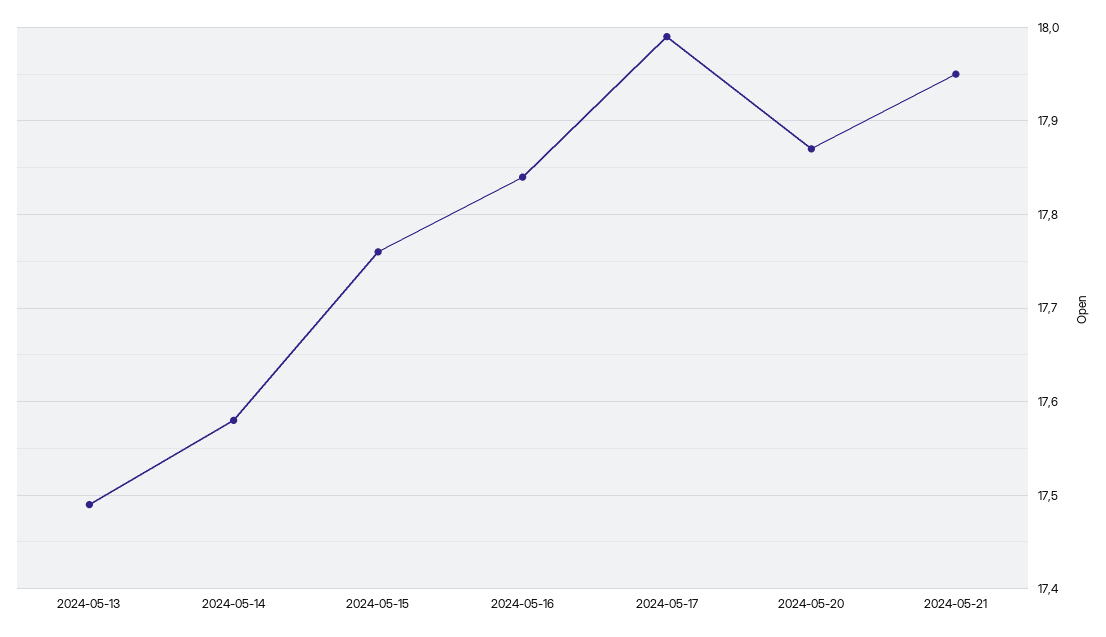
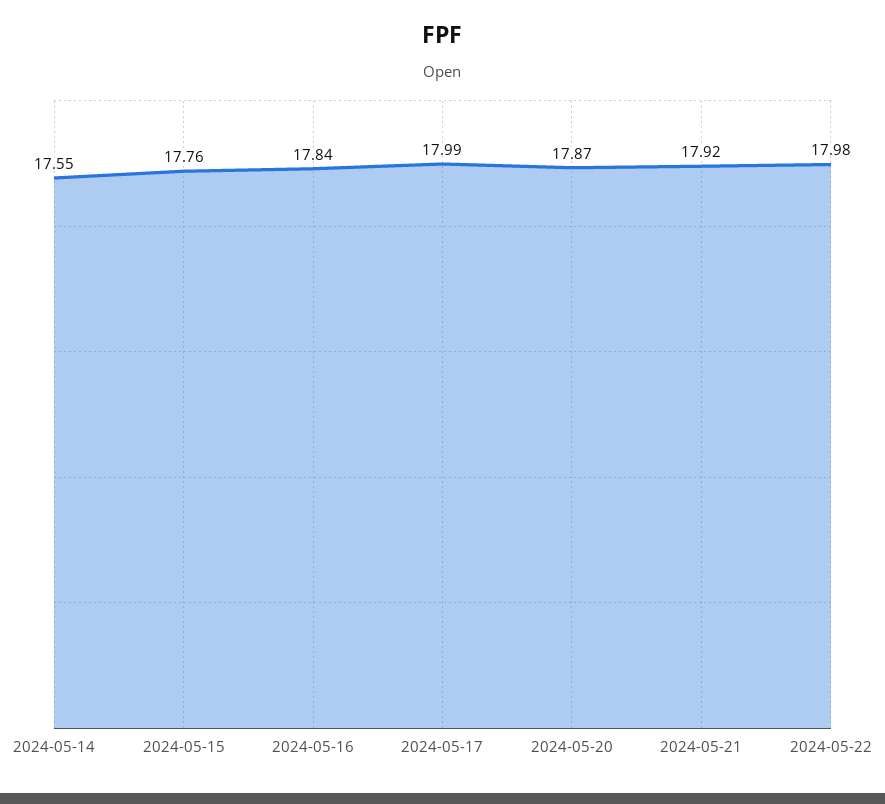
2024-05-13: 17.49 -> none
2024-05-14: 17.58 -> 17.55
2024-05-21: 17.95 -> 17.92
2024-05-22: none -> 17.98

